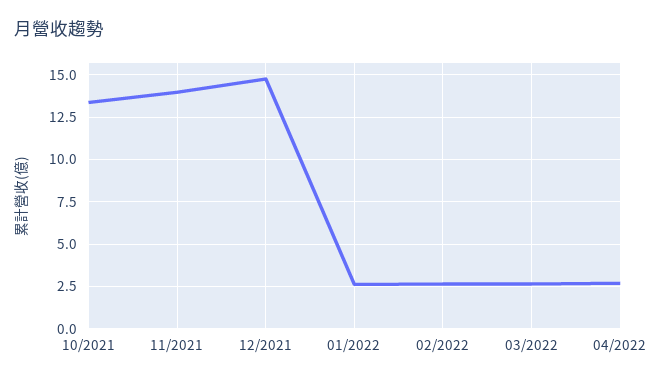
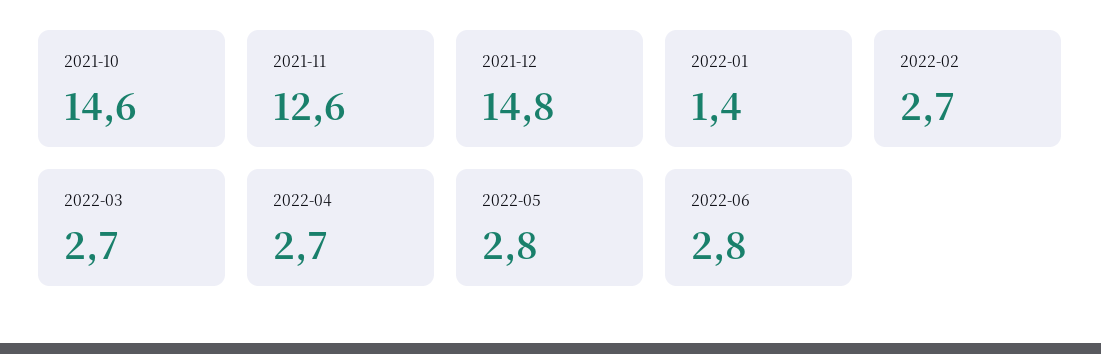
10/2021: 13.5 -> 14.6
11/2021: 14 -> 12.6
01/2022: 2.5 -> 1.4
2022-05: none -> 2.8
2022-06: none -> 2.8

